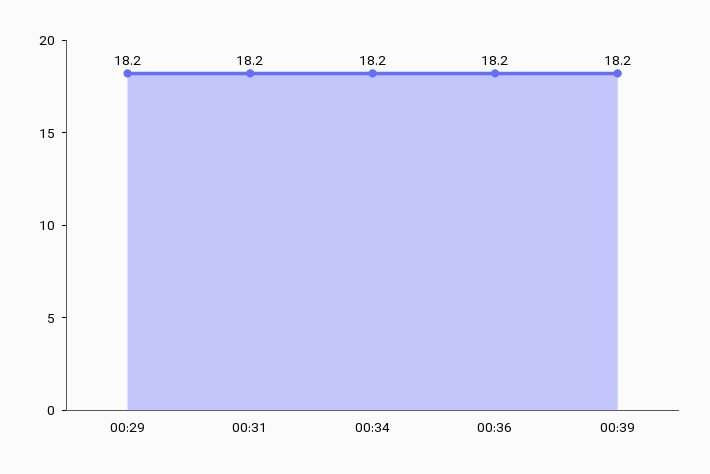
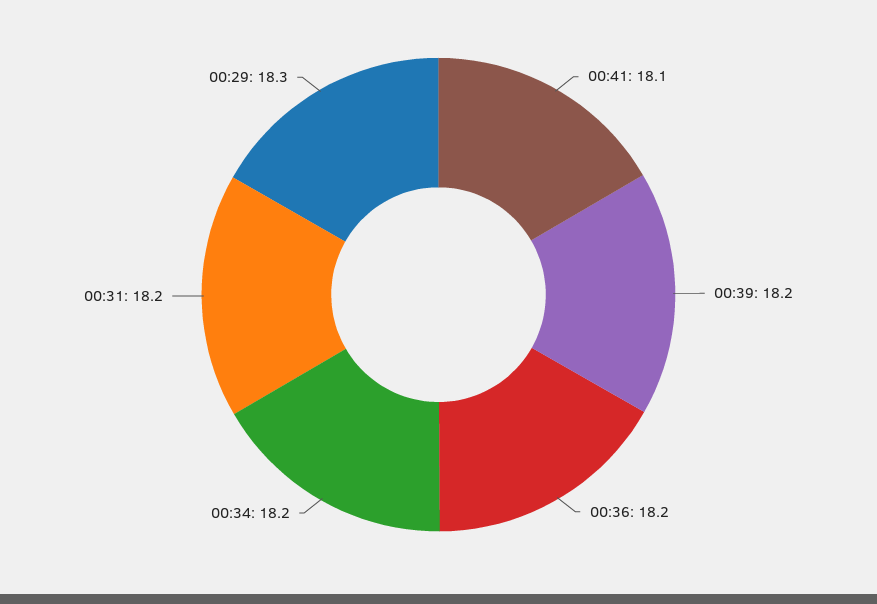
00:29: 18.2 -> 18.3
00:41: none -> 18.1

